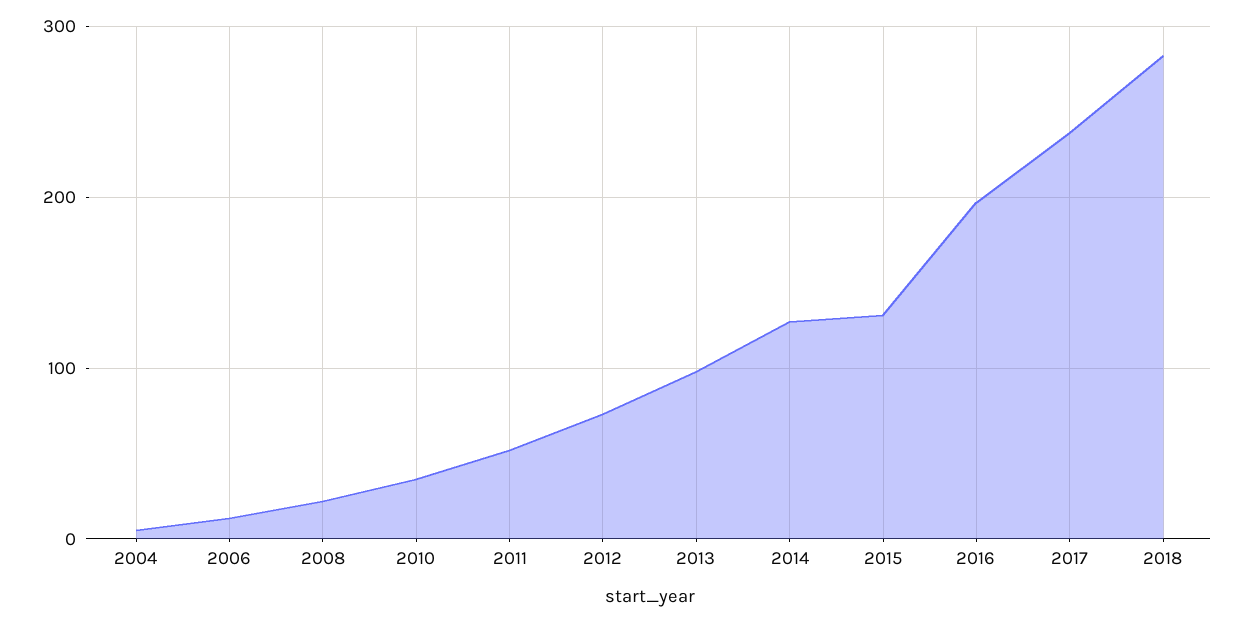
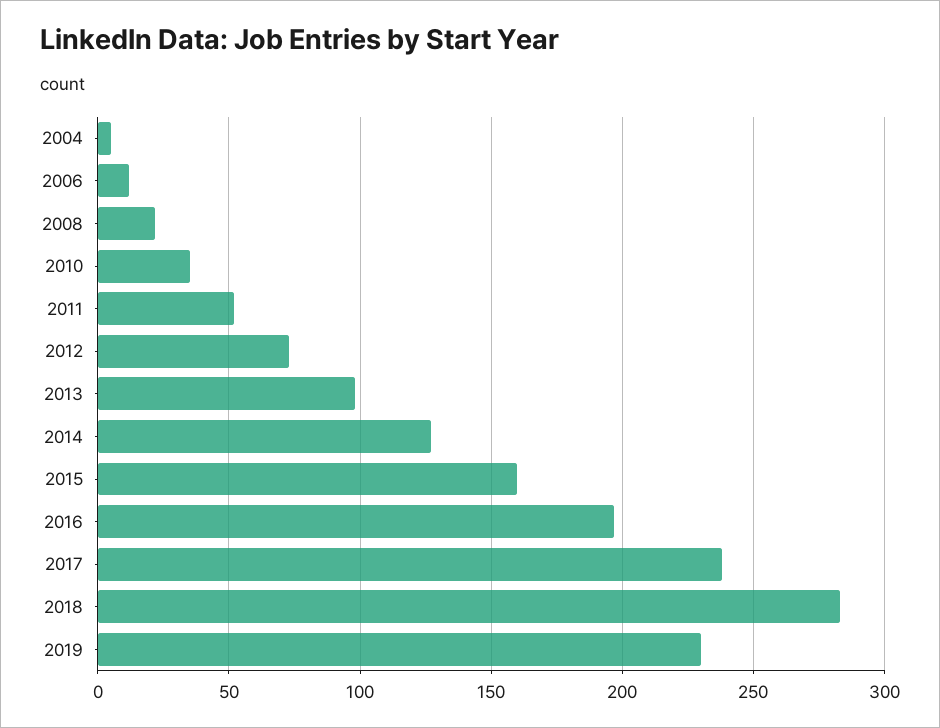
2015: 130 -> 160
2019: none -> 230

